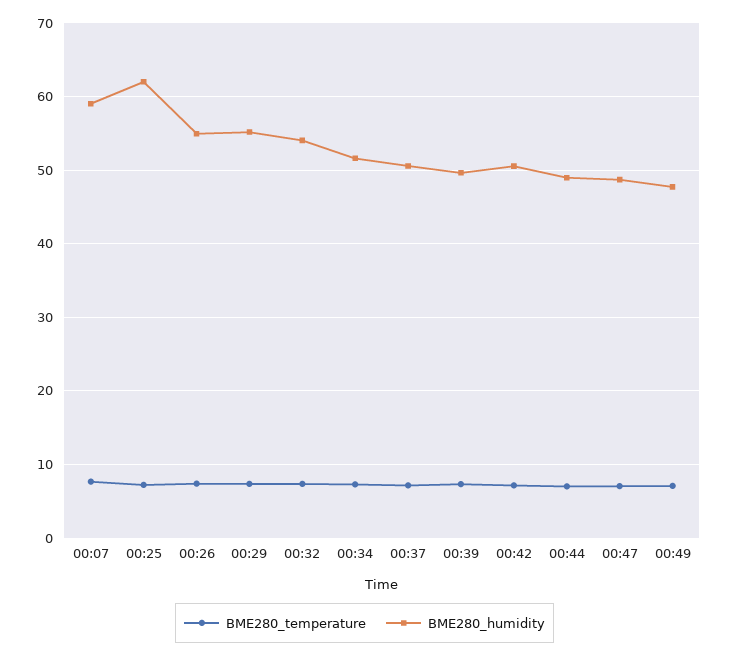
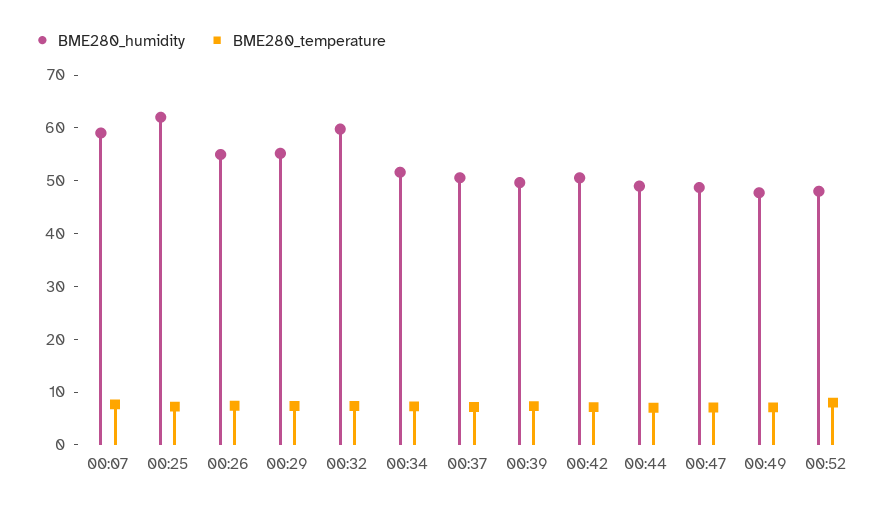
BME280_humidity, 00:32: 54 -> 60
BME280_humidity, 00:52: none -> 48
BME280_temperature, 00:52: none -> 8

